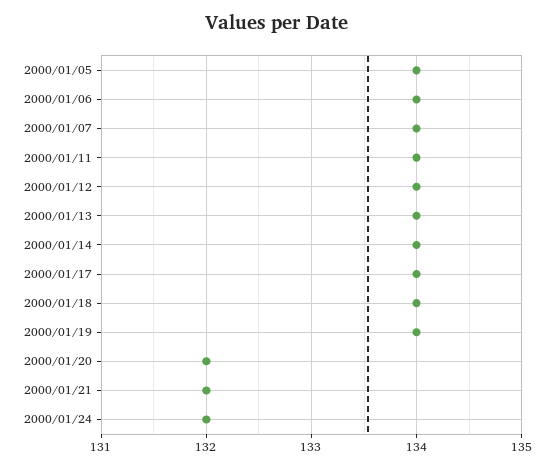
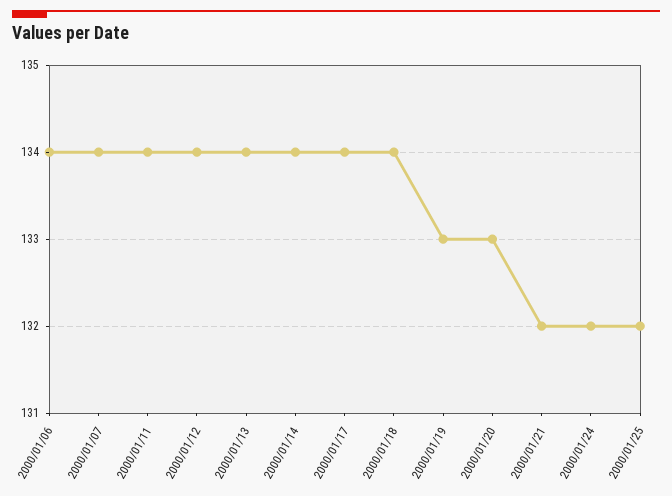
2000/01/05: 134 -> none
2000/01/19: 134 -> 133
2000/01/20: 132 -> 133
2000/01/25: none -> 132

